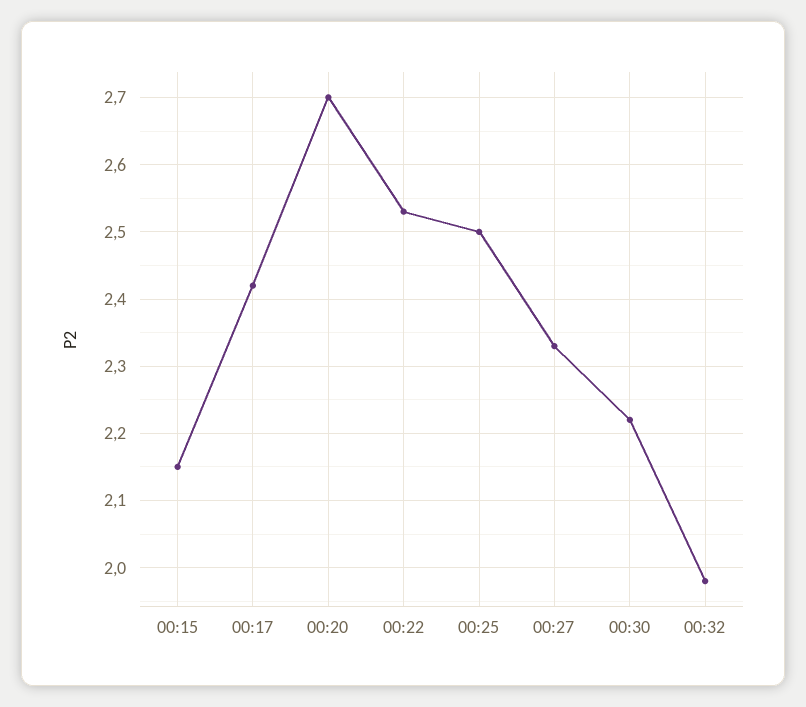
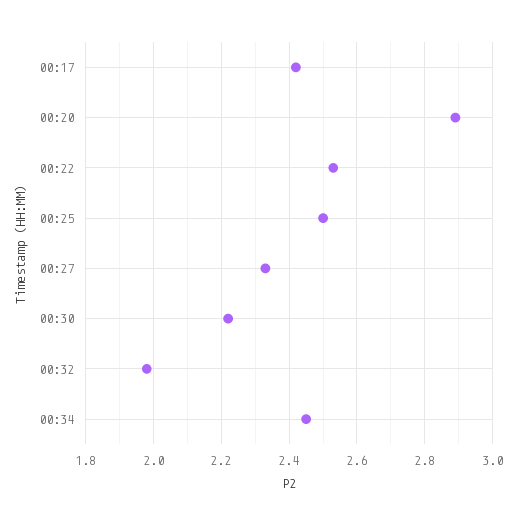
00:15: 2.15 -> none
00:20: 2.7 -> 2.9
00:34: none -> 2.45

